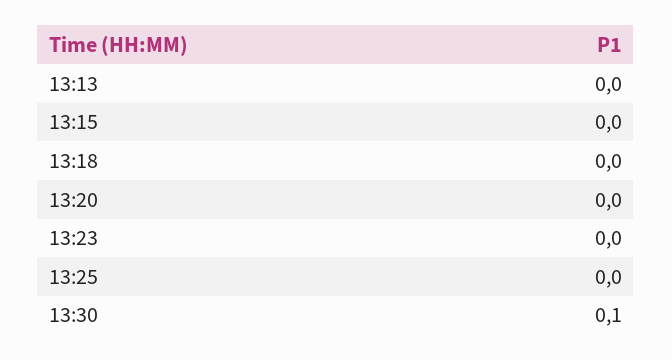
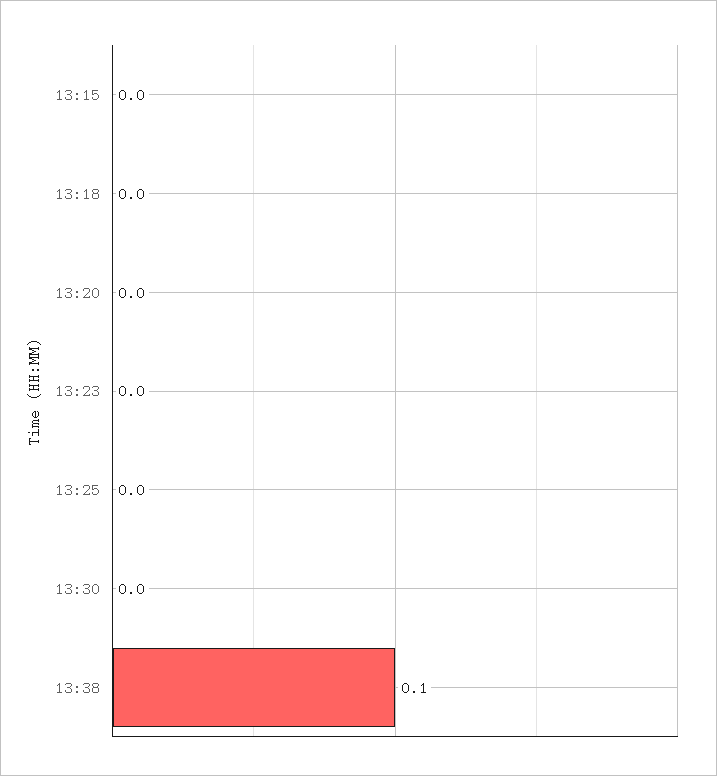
13:13: 0 -> none
13:30: 0.1 -> 0
13:38: none -> 0.1

